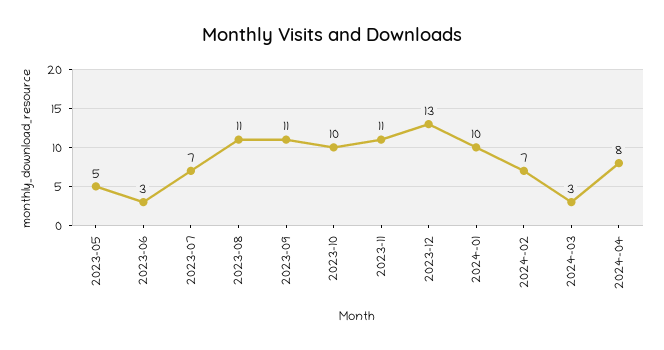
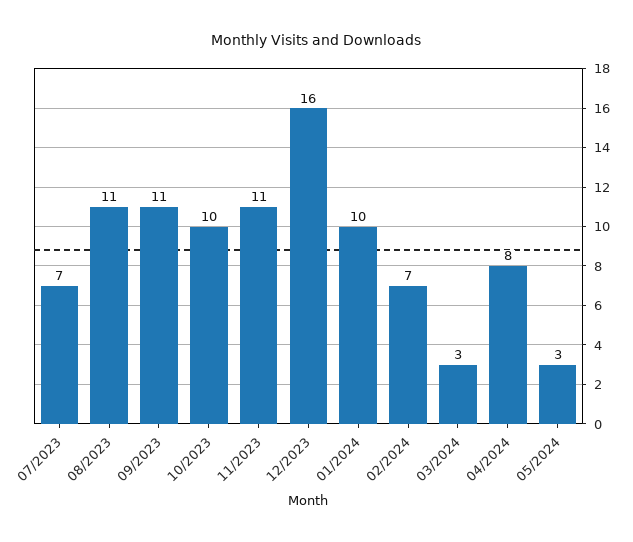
2023-05: 5 -> none
2023-06: 3 -> none
2023-12: 13 -> 16
05/2024: none -> 3

